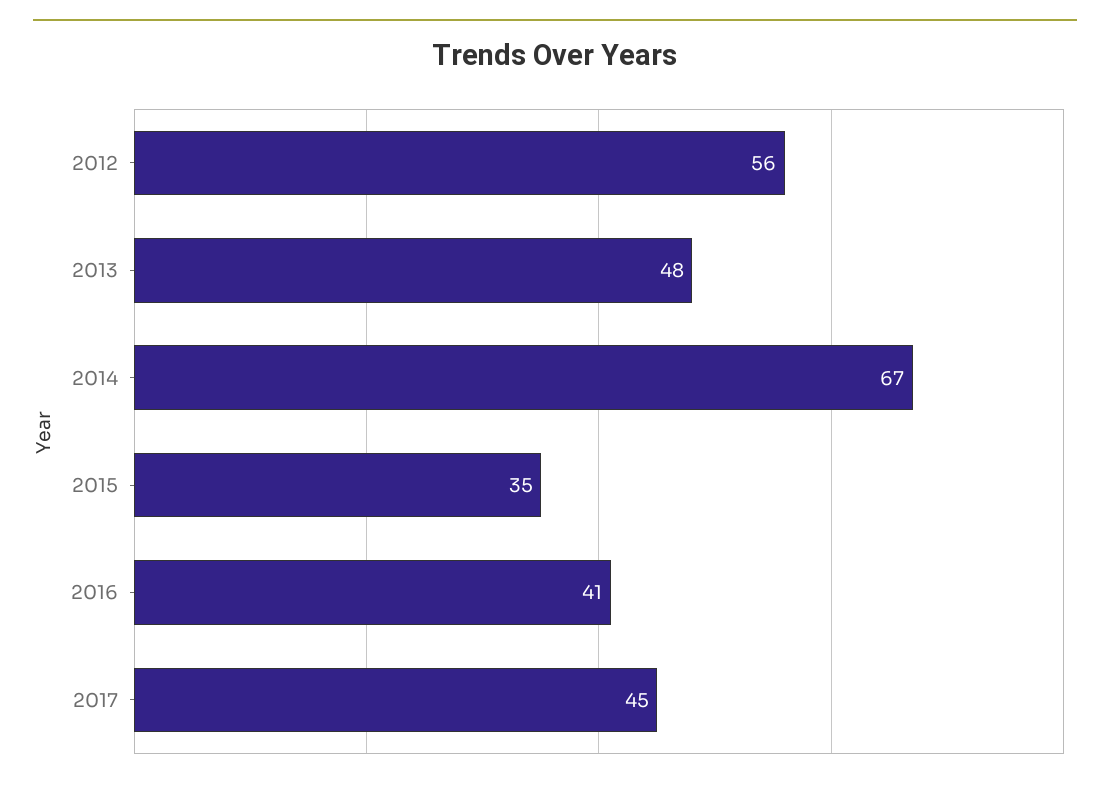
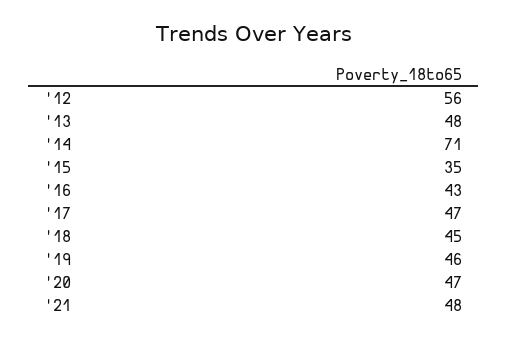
2014: 67 -> 71
2016: 41 -> 43
2017: 45 -> 47
'18: none -> 45
'19: none -> 46
'20: none -> 47
'21: none -> 48

